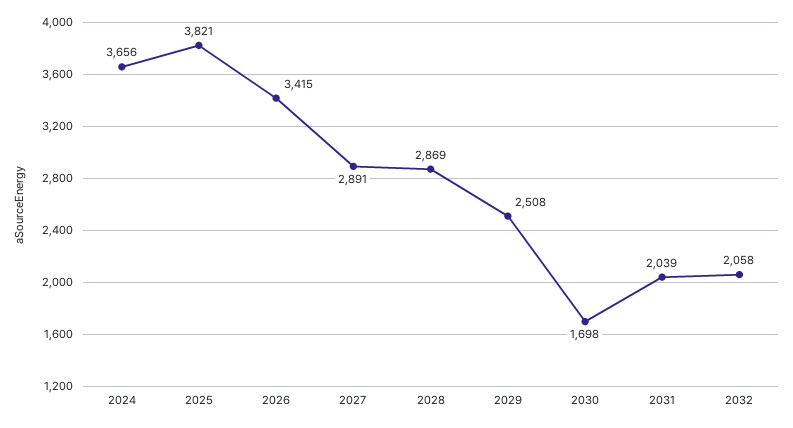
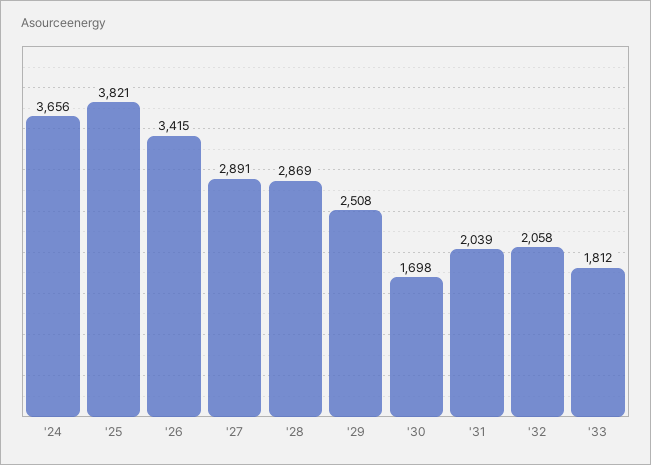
'33: none -> 1812

